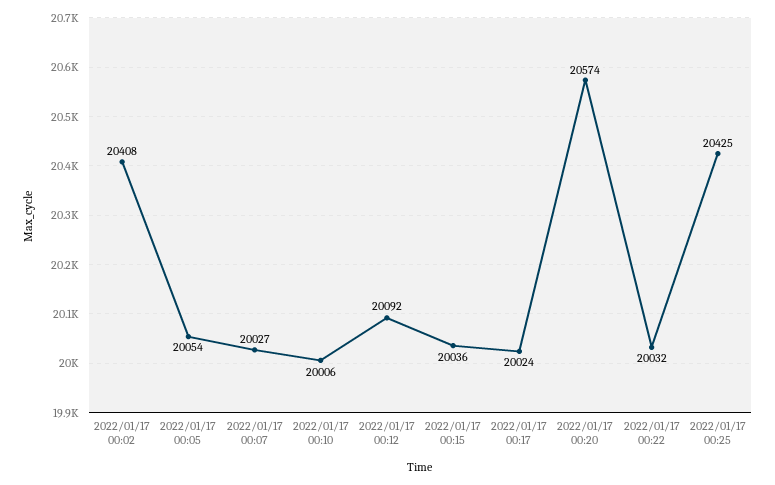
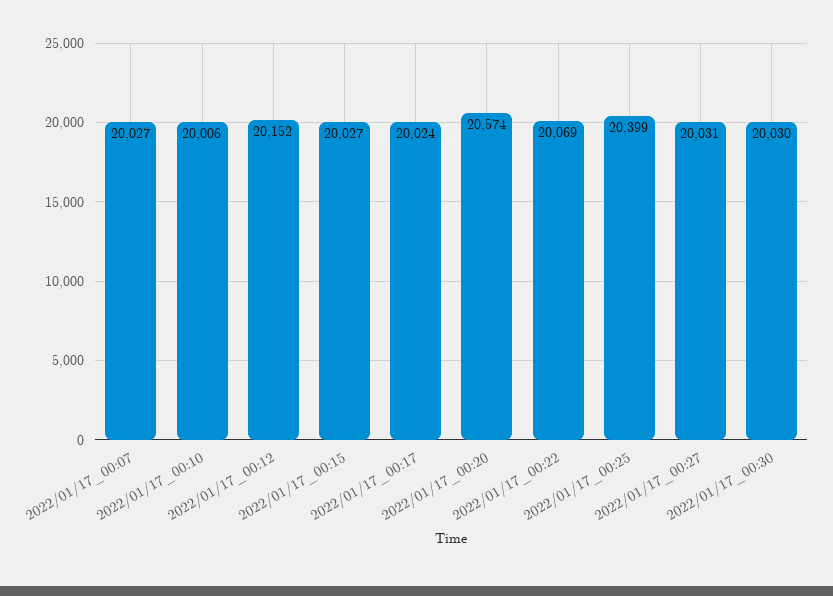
2022/01/17 00:02: 20408 -> none
2022/01/17 00:05: 20054 -> none
2022/01/17 00:12: 20092 -> 20152
2022/01/17 00:15: 20036 -> 20027
2022/01/17 00:22: 20032 -> 20069
2022/01/17 00:25: 20425 -> 20399
2022/01/17_00:27: none -> 20031
2022/01/17_00:30: none -> 20030

